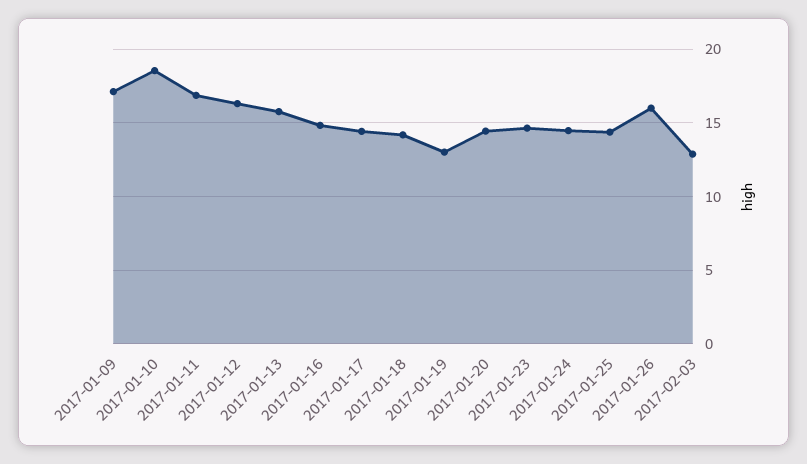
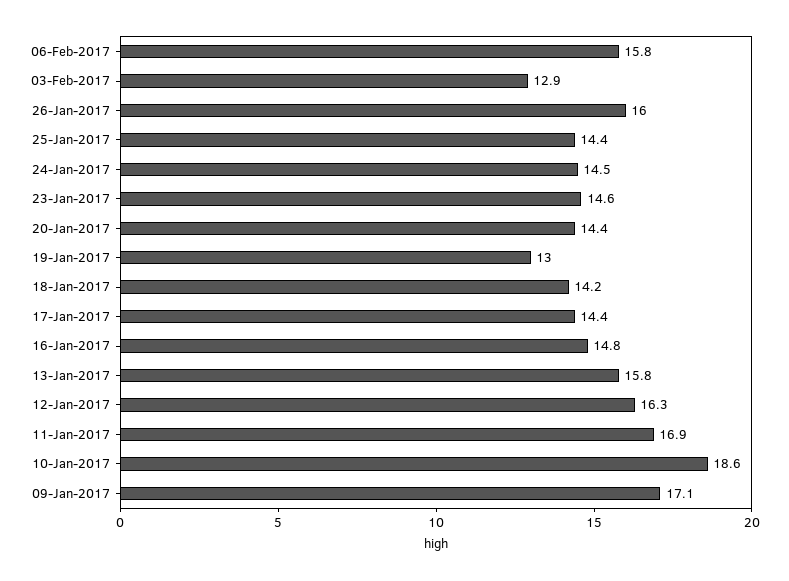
06-Feb-2017: none -> 15.8

